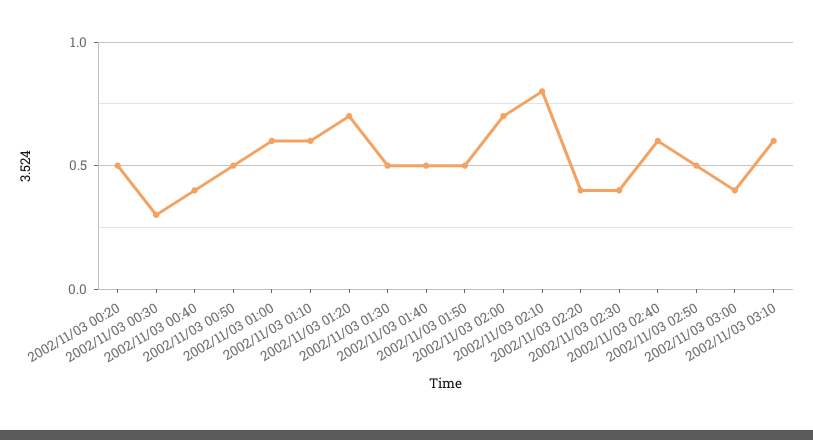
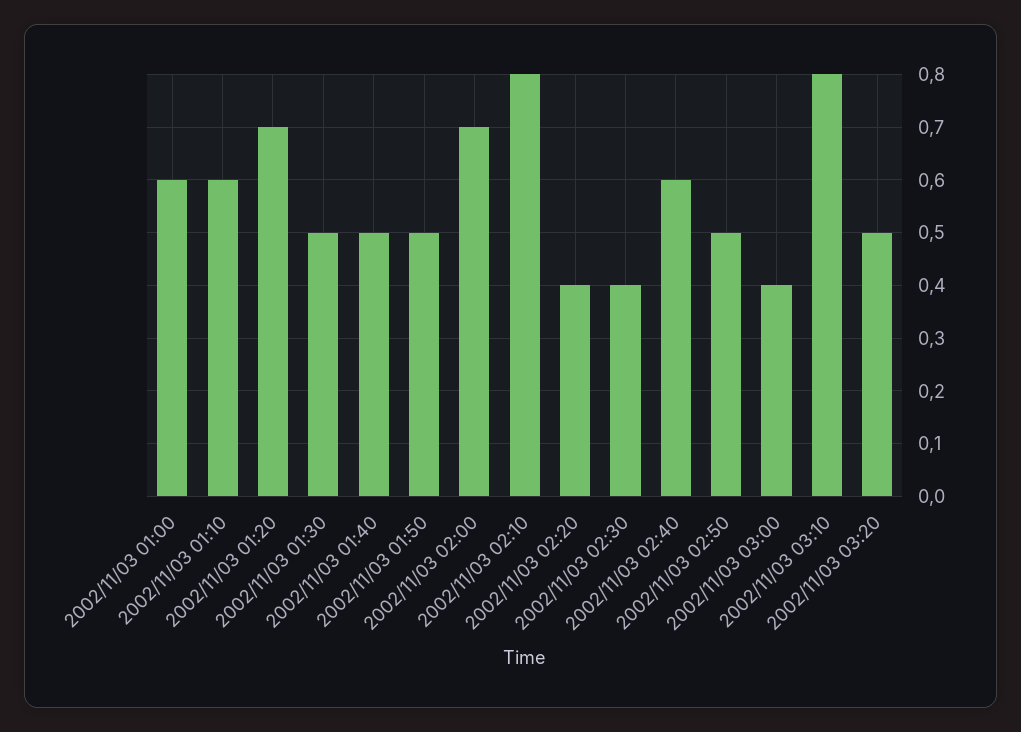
2002/11/03 00:20: 0.5 -> none
2002/11/03 00:30: 0.3 -> none
2002/11/03 00:40: 0.4 -> none
2002/11/03 00:50: 0.5 -> none
2002/11/03 03:10: 0.6 -> 0.8
2002/11/03 03:20: none -> 0.5

